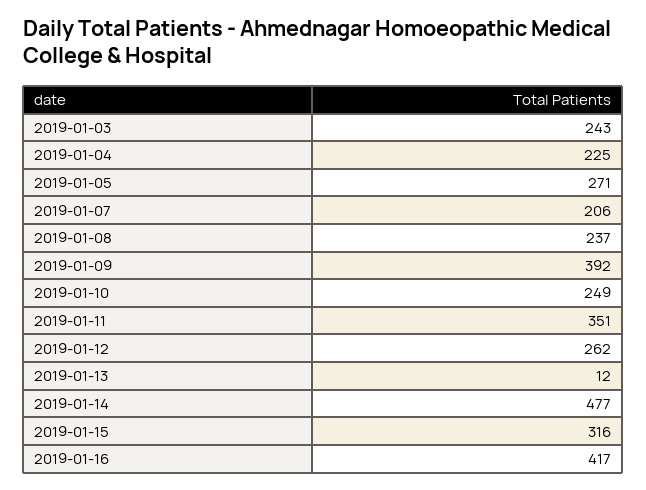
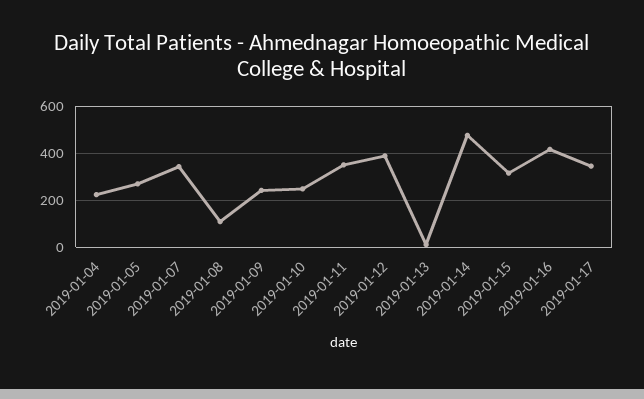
2019-01-03: 243 -> none
2019-01-07: 206 -> 350
2019-01-08: 237 -> 100
2019-01-09: 392 -> 250
2019-01-12: 262 -> 400
2019-01-17: none -> 350

